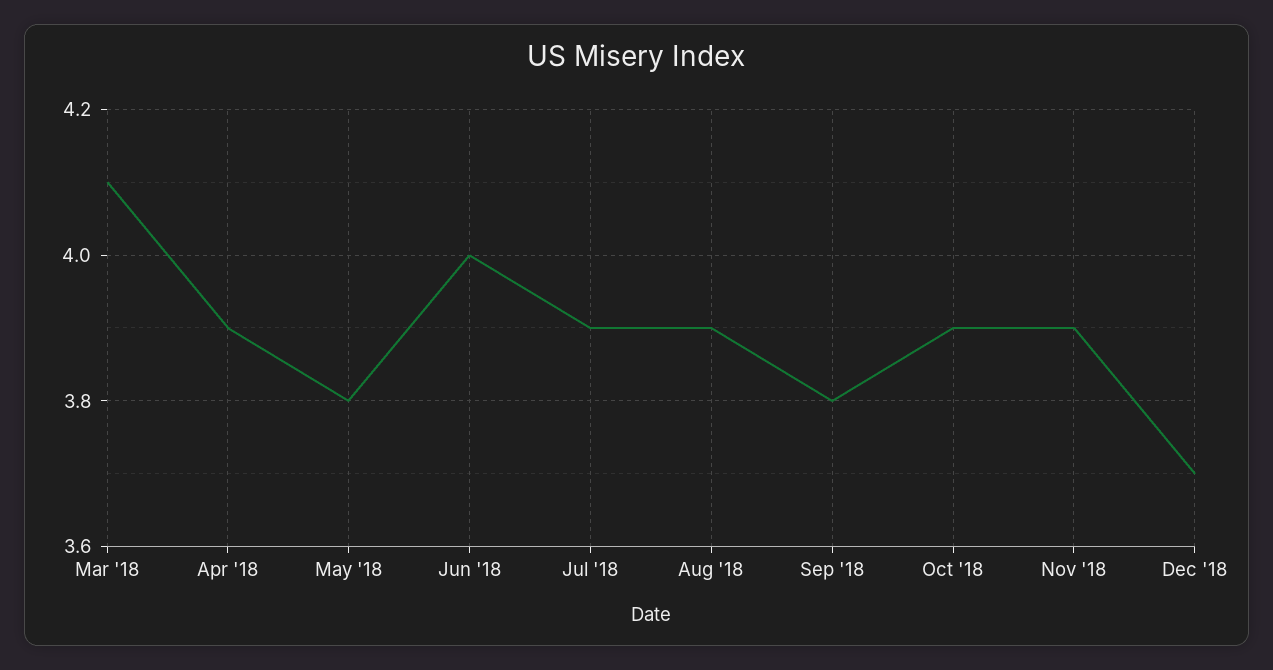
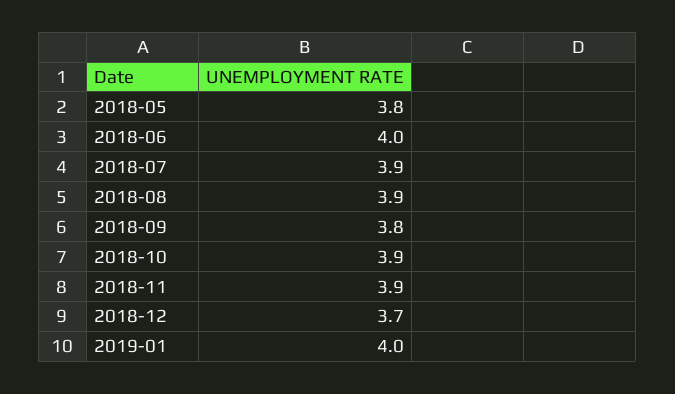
Mar '18: 4.1 -> none
Apr '18: 3.9 -> none
2019-01: none -> 4

